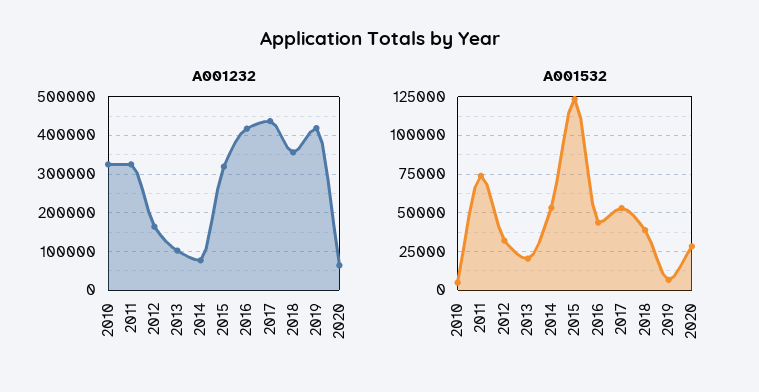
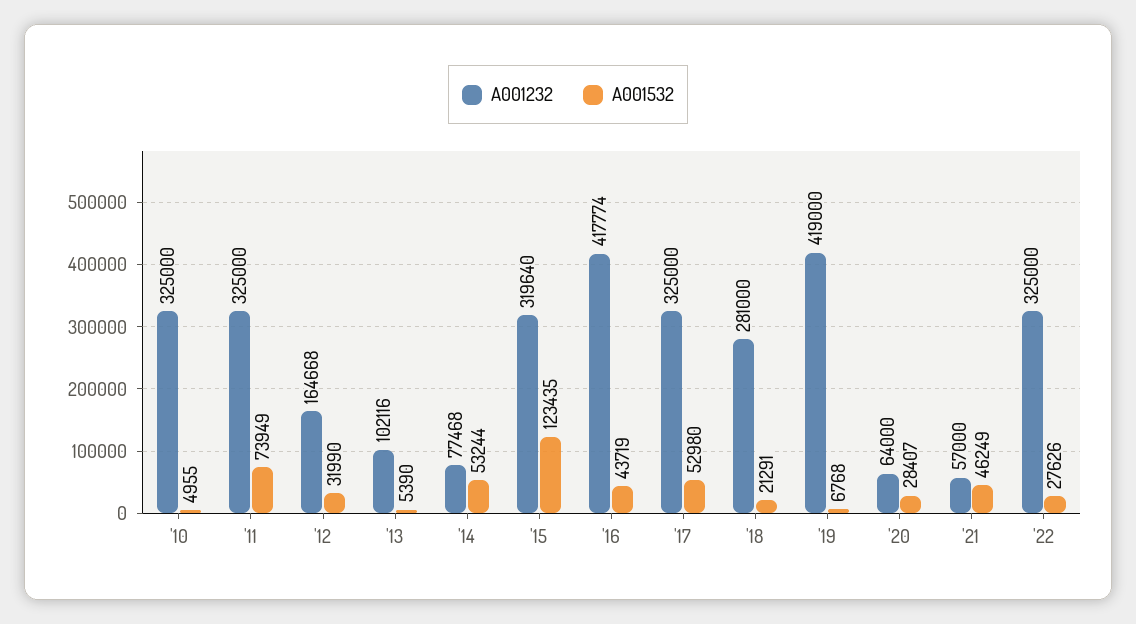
A001232, 2017: 440000 -> 325000
A001232, 2018: 360000 -> 281000
A001532, 2013: 20000 -> 5390
A001532, 2018: 40000 -> 21291
A001232, '21: none -> 57000
A001532, '21: none -> 46249
A001232, '22: none -> 325000
A001532, '22: none -> 27626

